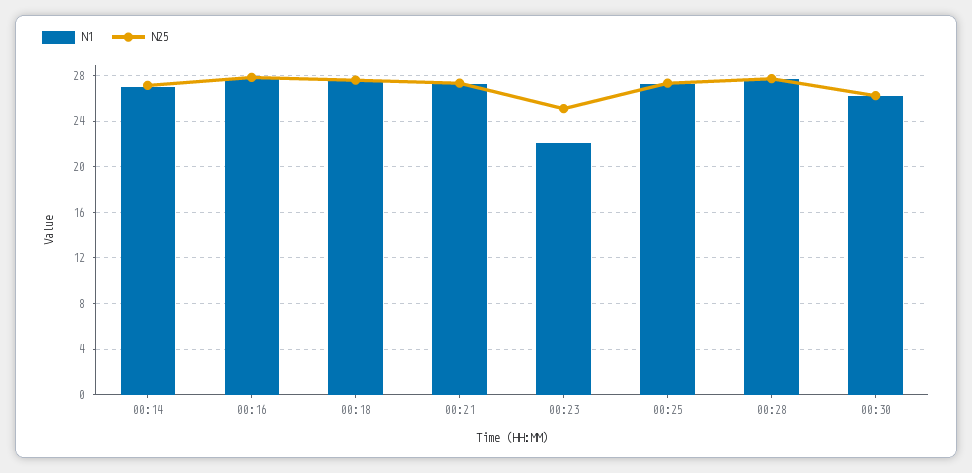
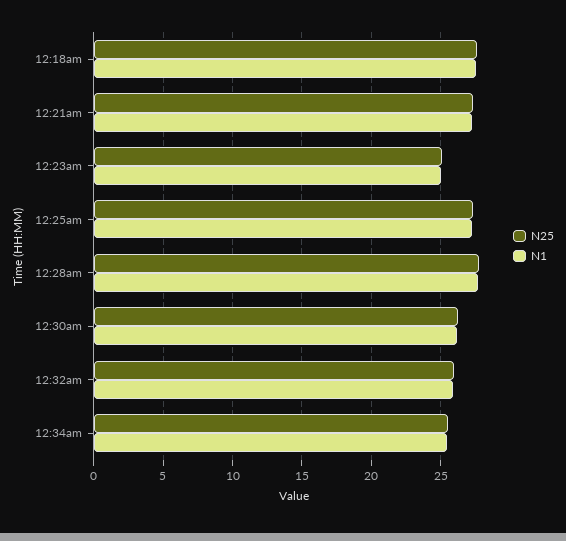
N1, 00:14: 27 -> none
N25, 00:14: 27 -> none
N1, 00:16: 28 -> none
N25, 00:16: 28 -> none
N1, 00:23: 22 -> 25
N25, 12:32am: none -> 26
N1, 12:32am: none -> 26
N25, 12:34am: none -> 25.5
N1, 12:34am: none -> 25.5

